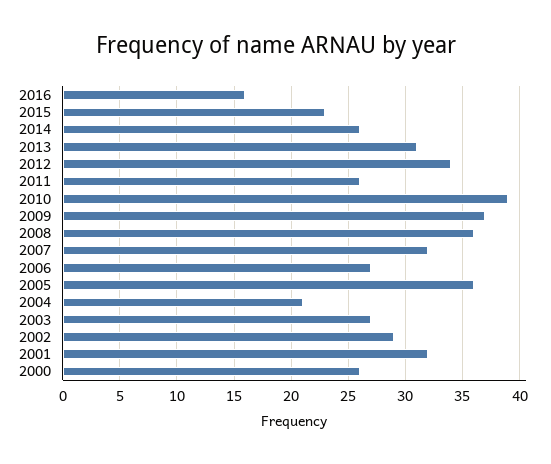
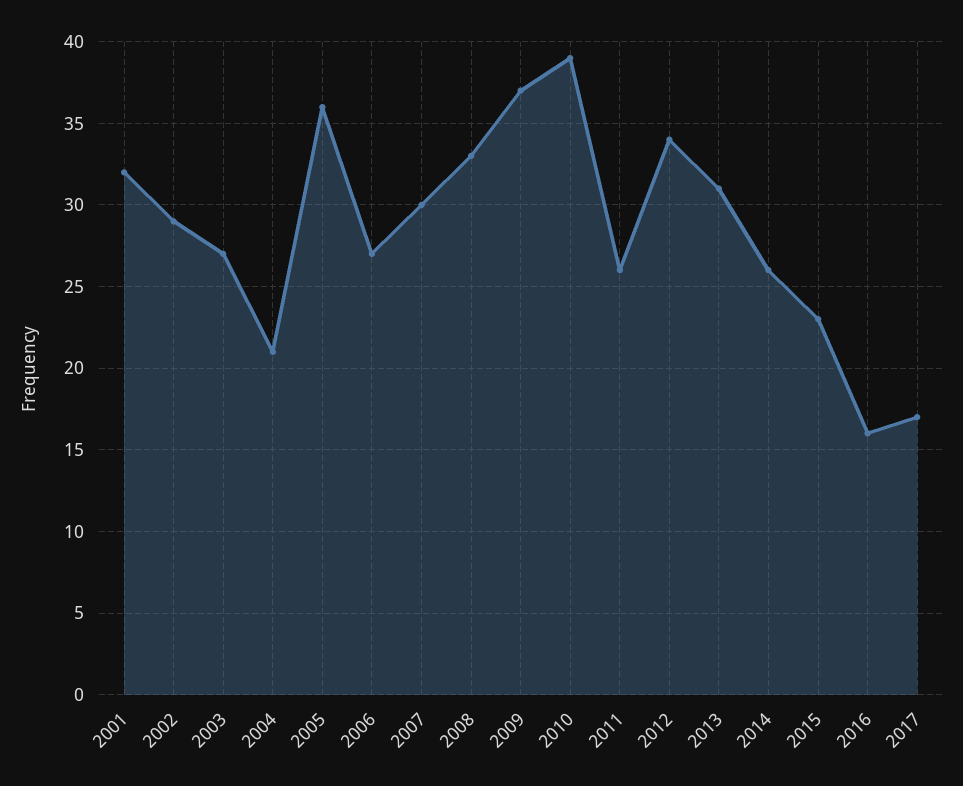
2008: 36 -> 33
2007: 32 -> 30
2000: 26 -> none
2017: none -> 17

